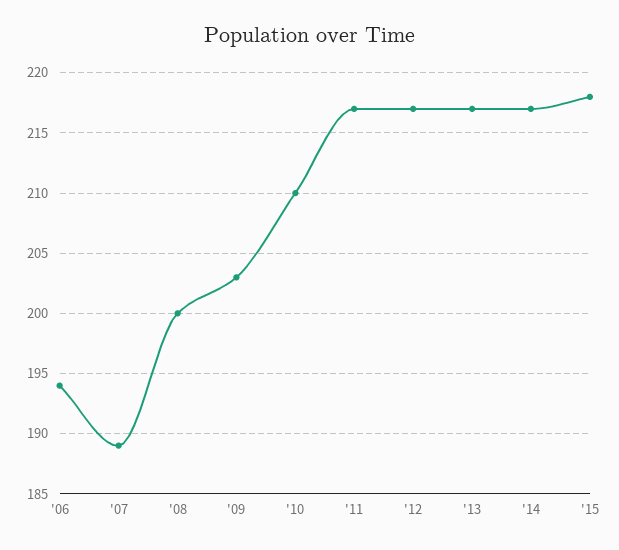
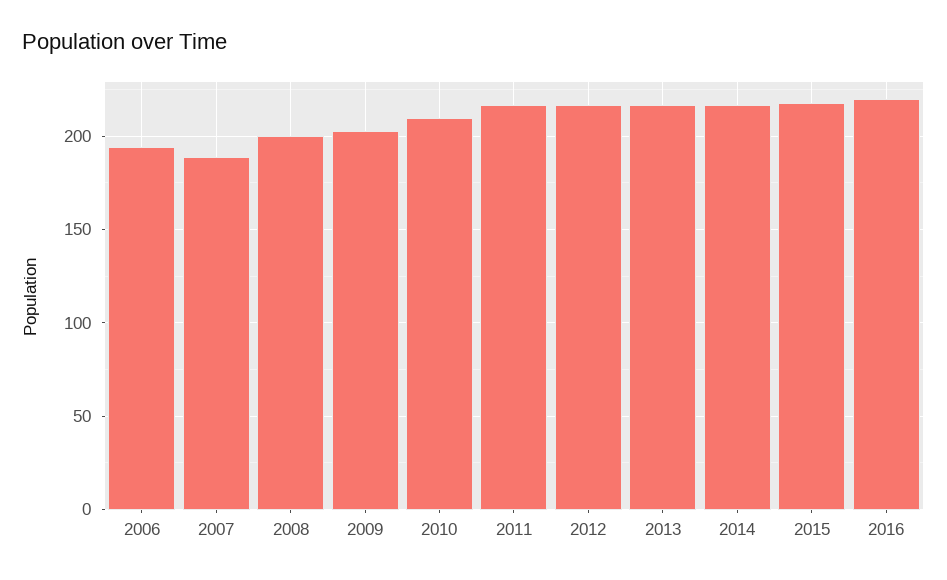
2016: none -> 220

